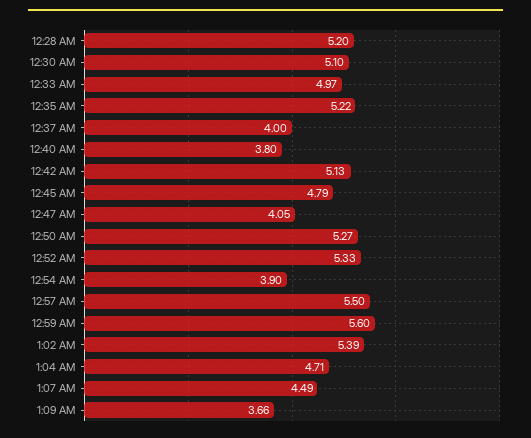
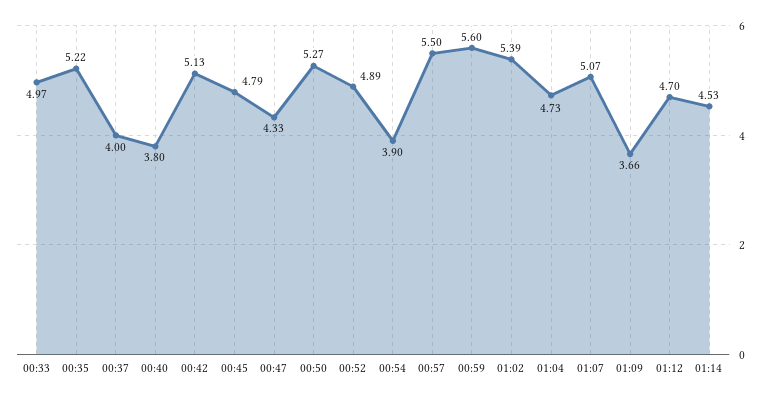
12:28 AM: 5.2 -> none
12:30 AM: 5.1 -> none
12:47 AM: 4.05 -> 4.33
12:52 AM: 5.33 -> 4.89
1:04 AM: 4.71 -> 4.73
1:07 AM: 4.49 -> 5.07
01:12: none -> 4.7
01:14: none -> 4.53

